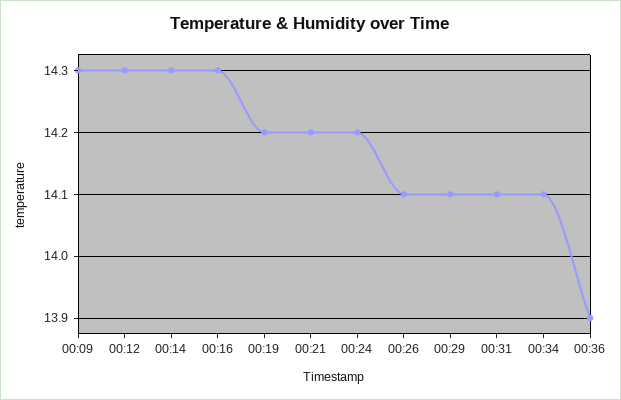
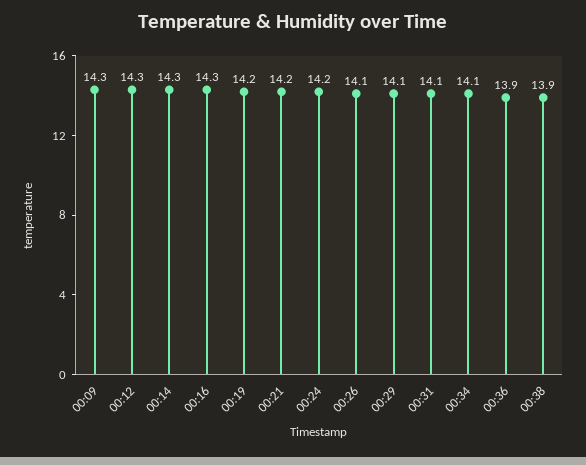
00:38: none -> 13.9

